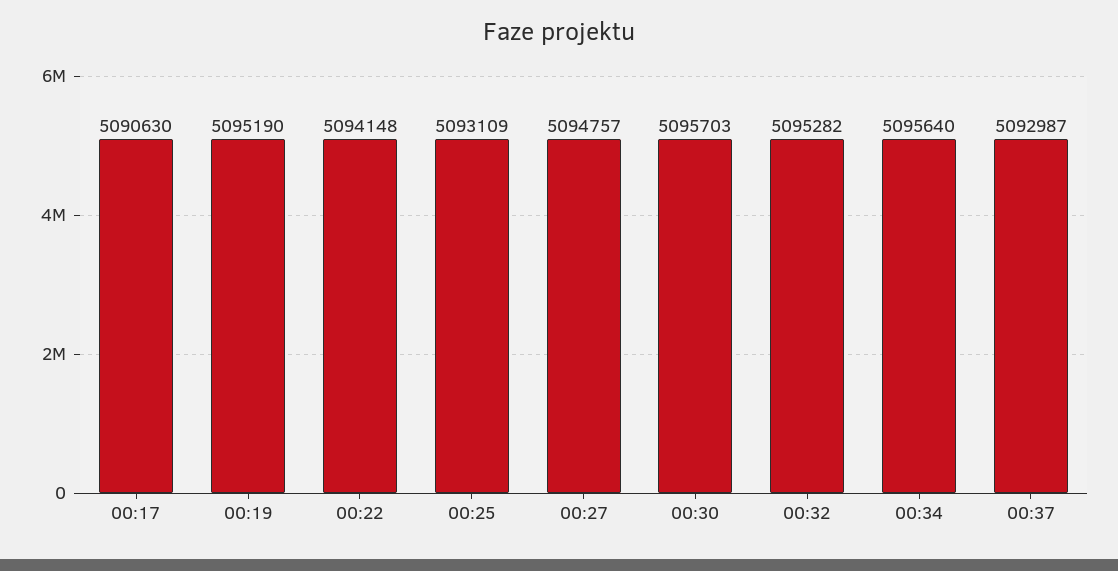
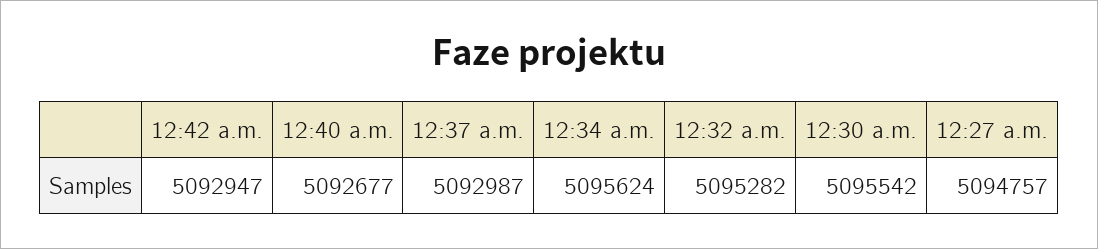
00:17: 5090630 -> none
00:19: 5095190 -> none
00:22: 5094148 -> none
00:25: 5093109 -> none
00:30: 5095703 -> 5095542
00:34: 5095640 -> 5095624
12:42 a.m.: none -> 5092947
12:40 a.m.: none -> 5092677

